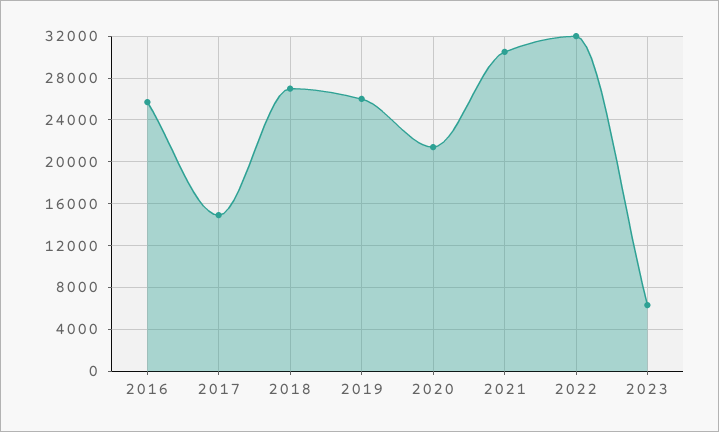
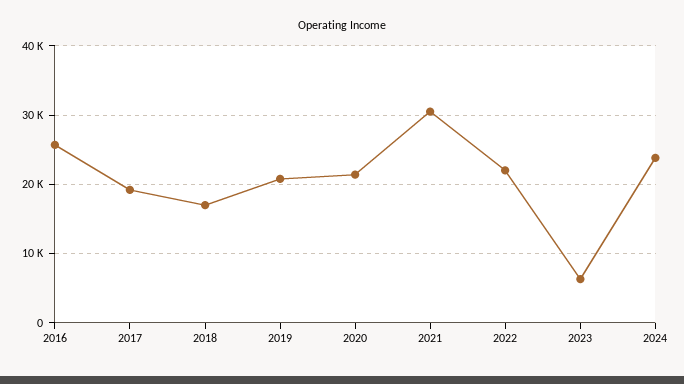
2017: 15000 -> 19000
2018: 27000 -> 17000
2019: 26000 -> 21000
2022: 32000 -> 22000
2024: none -> 24000

